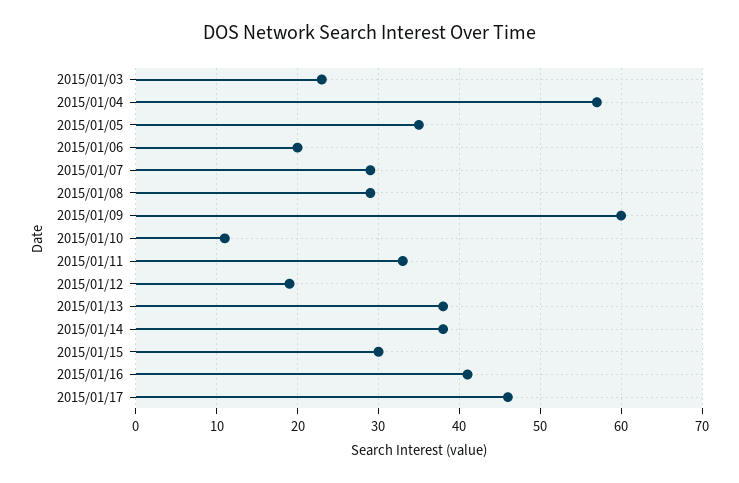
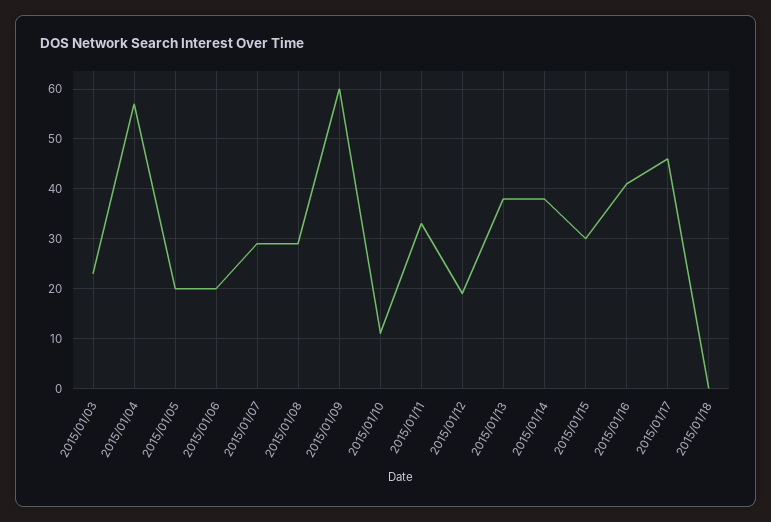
2015/01/05: 35 -> 20
2015/01/18: none -> 0

